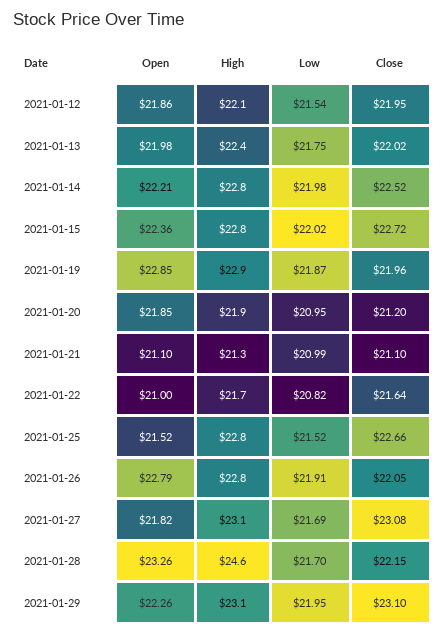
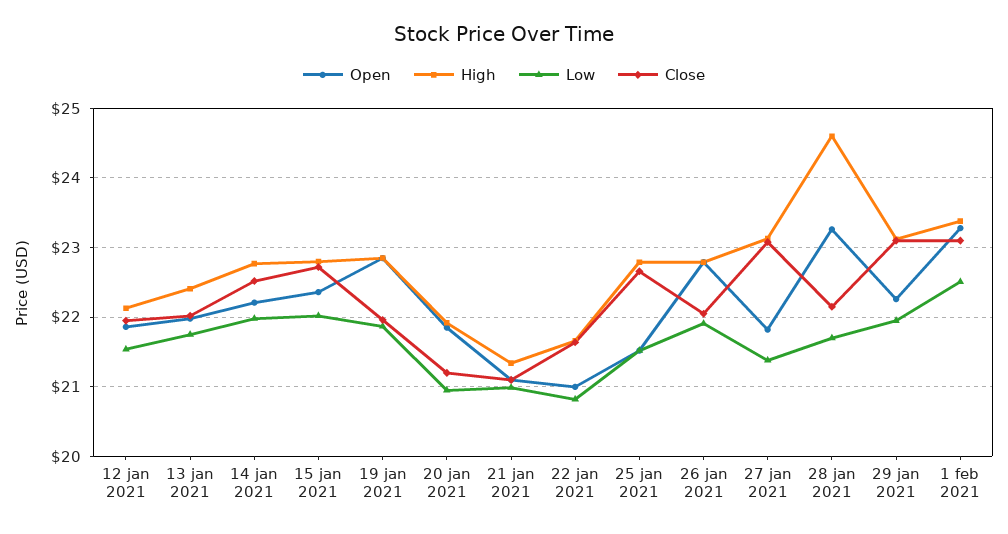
Low, 2021-01-27: 21.69 -> 21.4
Open, 1 feb 2021: none -> 23.3
High, 1 feb 2021: none -> 23.4
Low, 1 feb 2021: none -> 22.5
Close, 1 feb 2021: none -> 23.1

